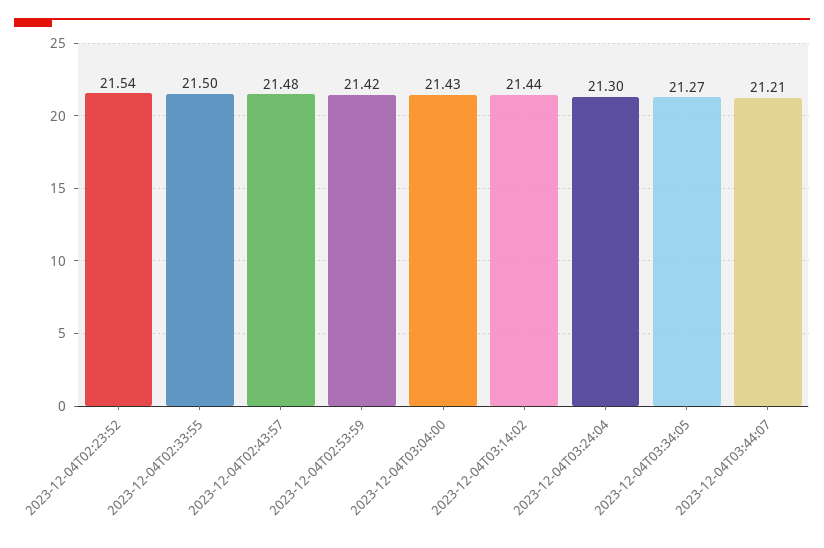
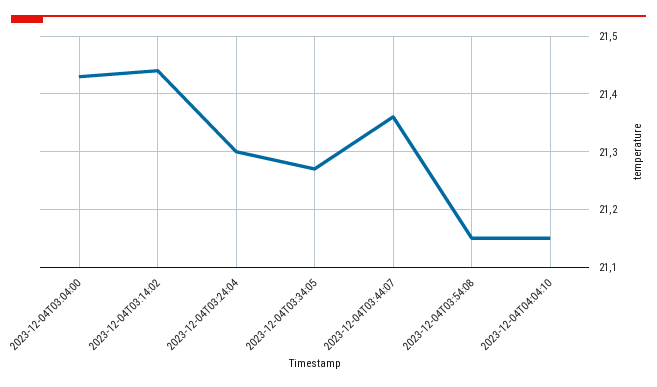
2023-12-04T02:23:52: 21.54 -> none
2023-12-04T02:33:55: 21.5 -> none
2023-12-04T02:43:57: 21.48 -> none
2023-12-04T02:53:59: 21.42 -> none
2023-12-04T03:44:07: 21.21 -> 21.35
2023-12-04T03:54:08: none -> 21.15
2023-12-04T04:04:10: none -> 21.15

